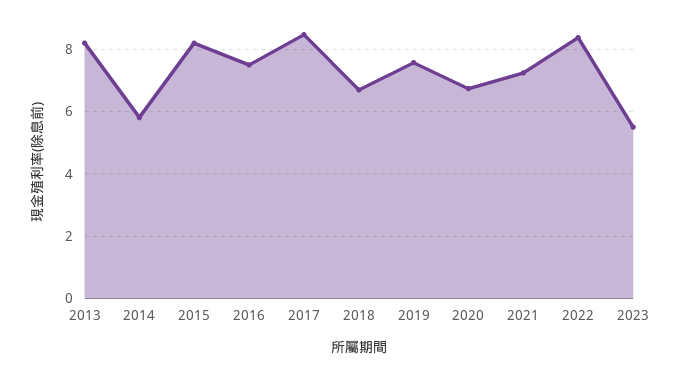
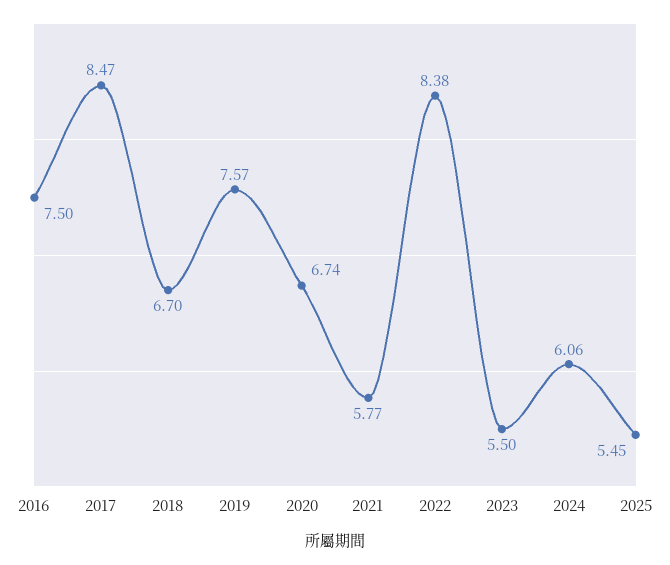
2013: 8.2 -> none
2014: 5.8 -> none
2015: 8.2 -> none
2021: 7.2 -> 5.77
2024: none -> 6.06
2025: none -> 5.45

